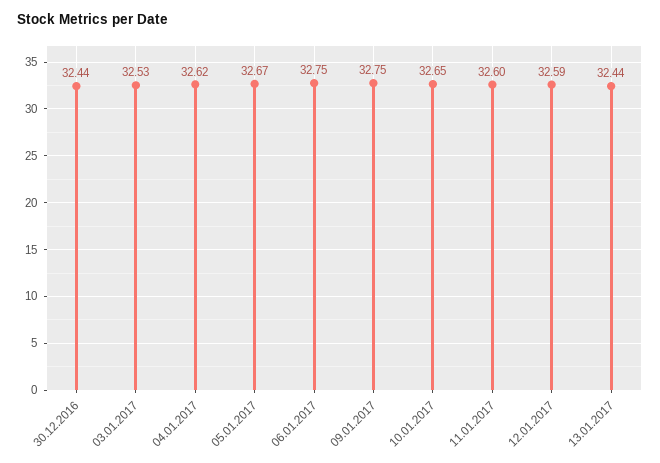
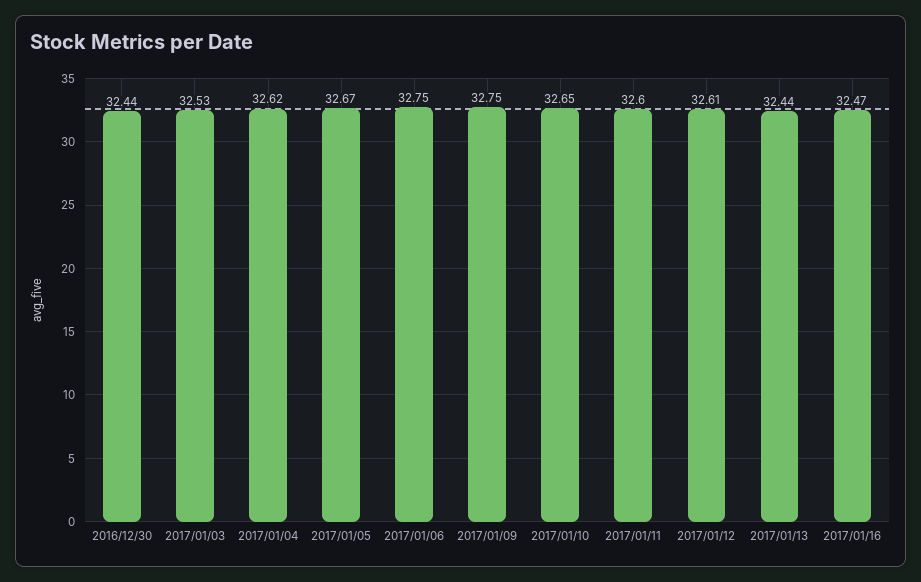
12.01.2017: 32.59 -> 32.61
2017/01/16: none -> 32.47

